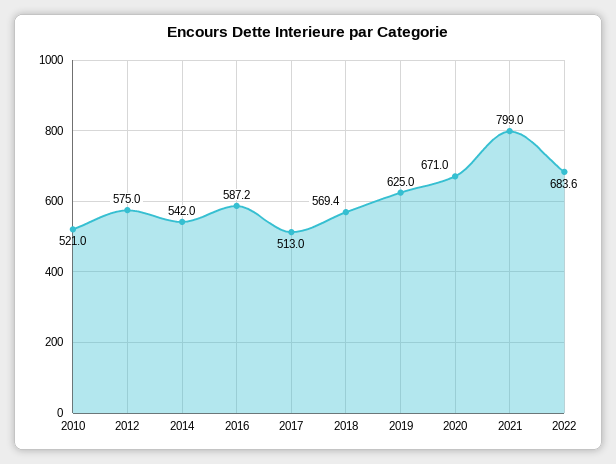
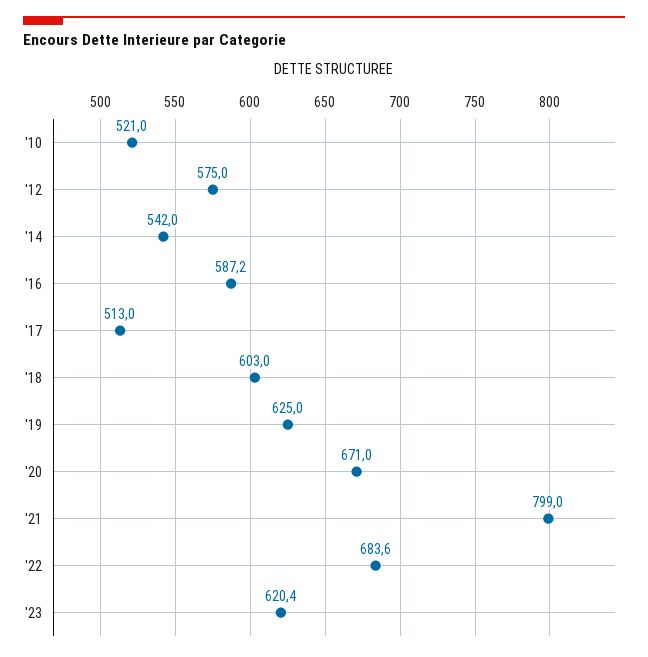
2018: 569.4 -> 603
'23: none -> 620.4

